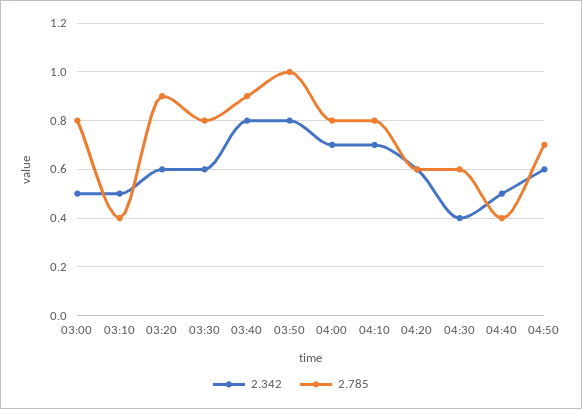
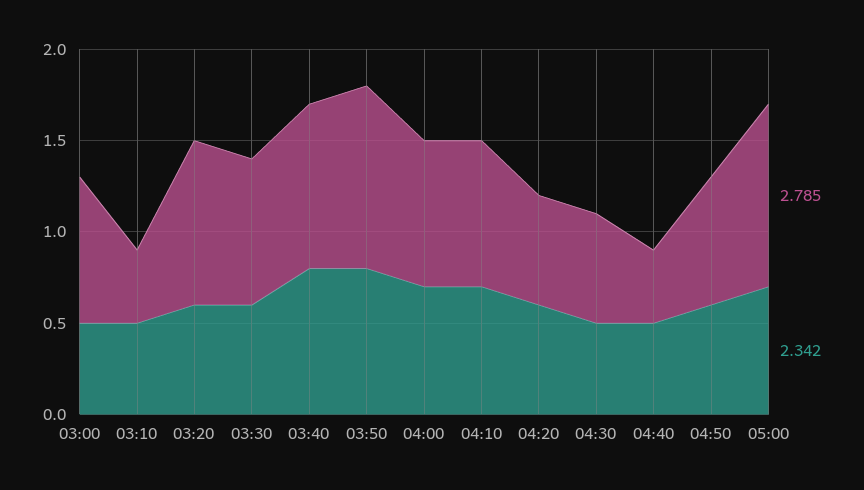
2.342, 04:30: 0.4 -> 0.5
2.785, 05:00: none -> 1
2.342, 05:00: none -> 0.7

